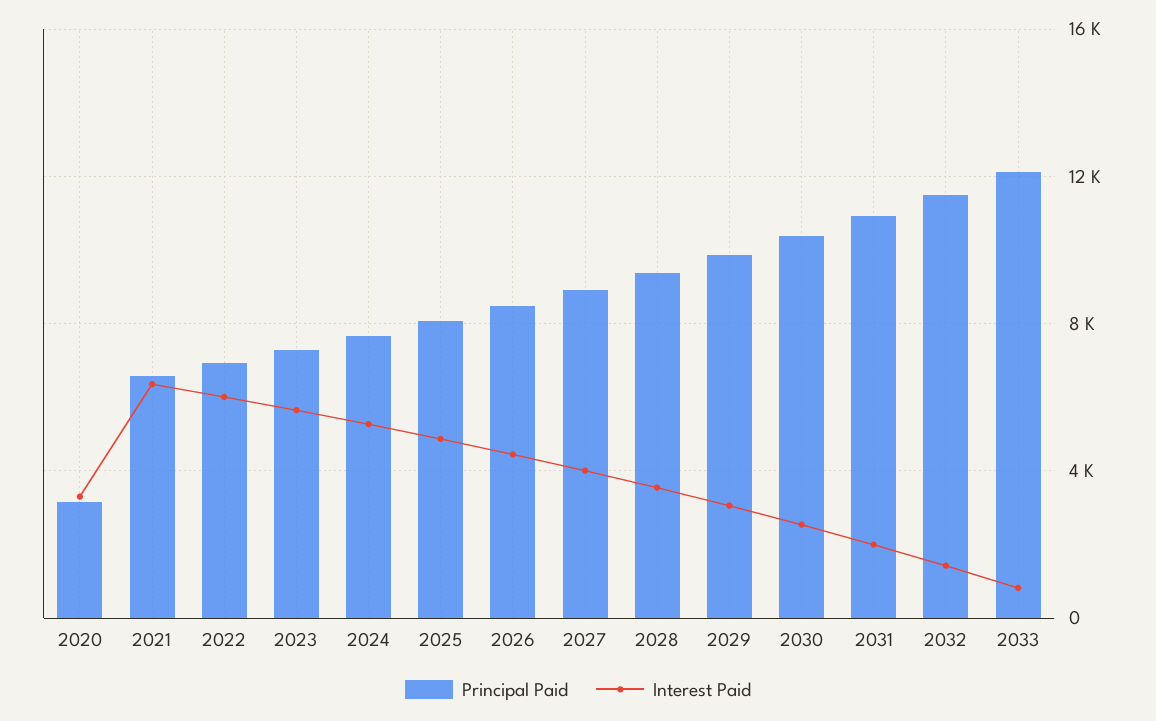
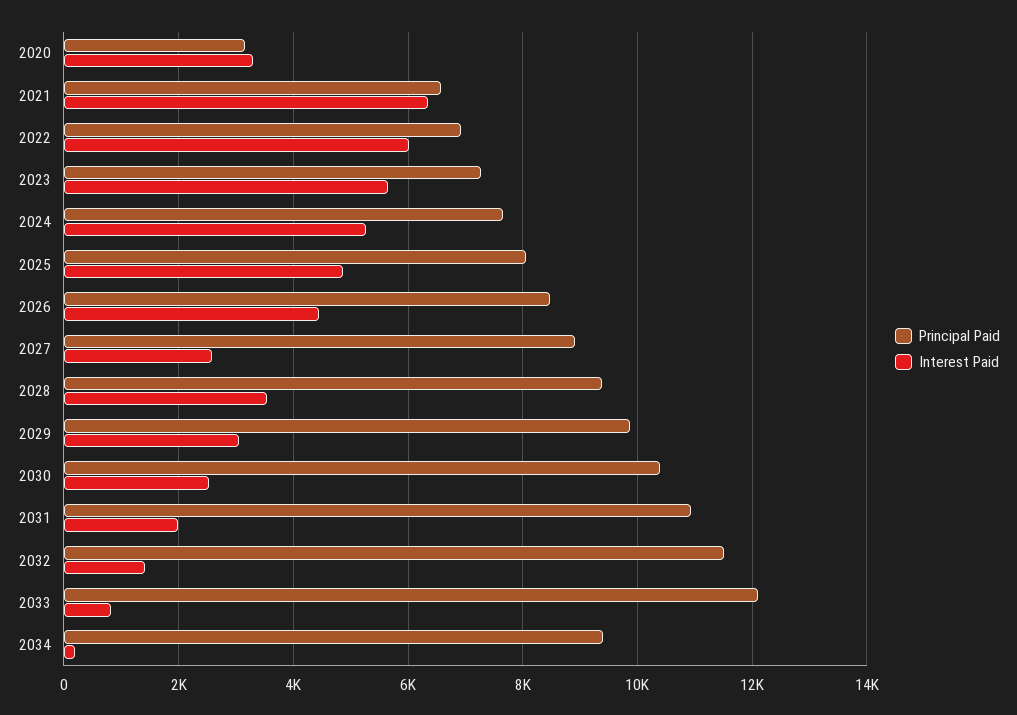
Interest Paid, 2027: 4000 -> 2600
Principal Paid, 2034: none -> 9400
Interest Paid, 2034: none -> 200

